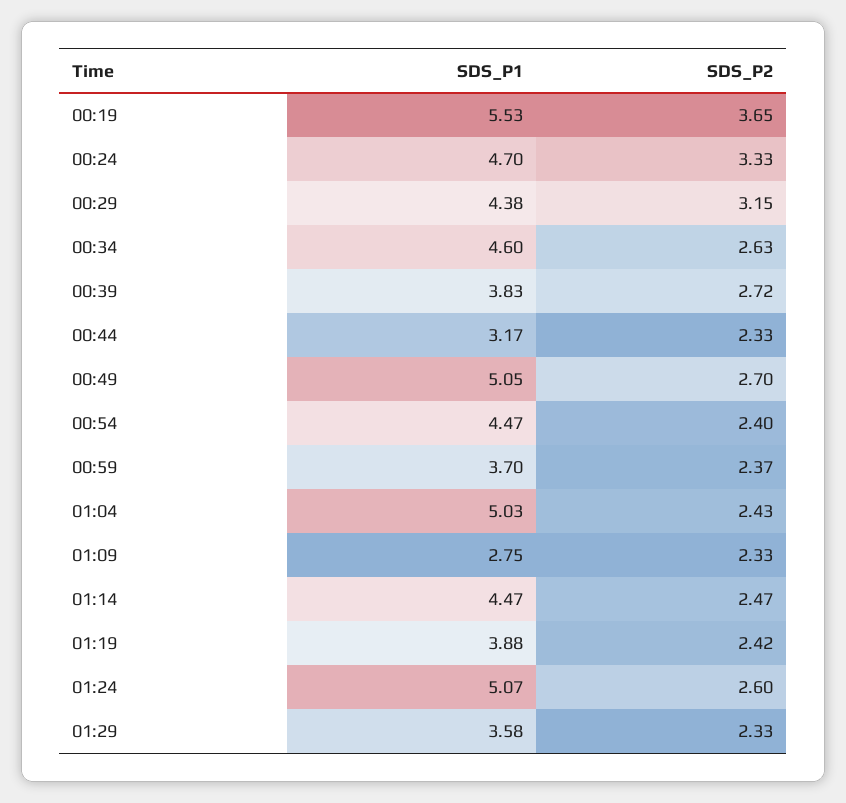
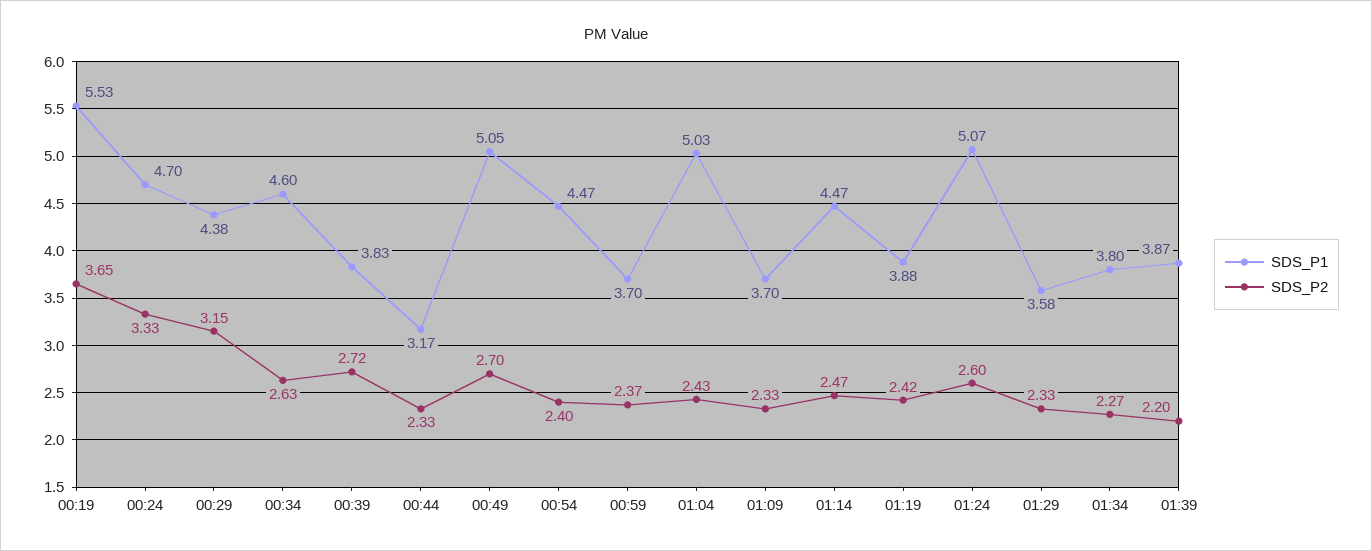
SDS_P1, 01:09: 2.75 -> 3.7
SDS_P1, 01:34: none -> 3.8
SDS_P2, 01:34: none -> 2.27
SDS_P1, 01:39: none -> 3.87
SDS_P2, 01:39: none -> 2.2

